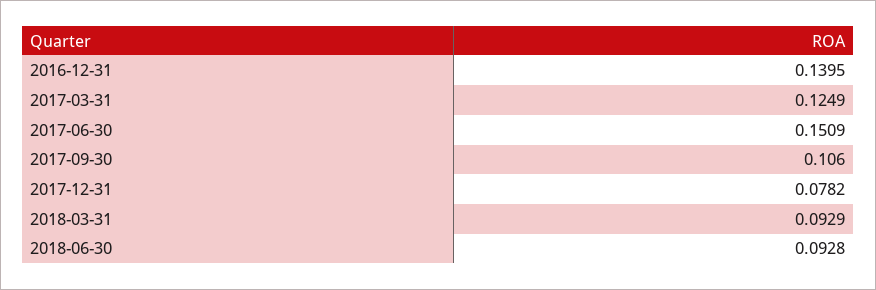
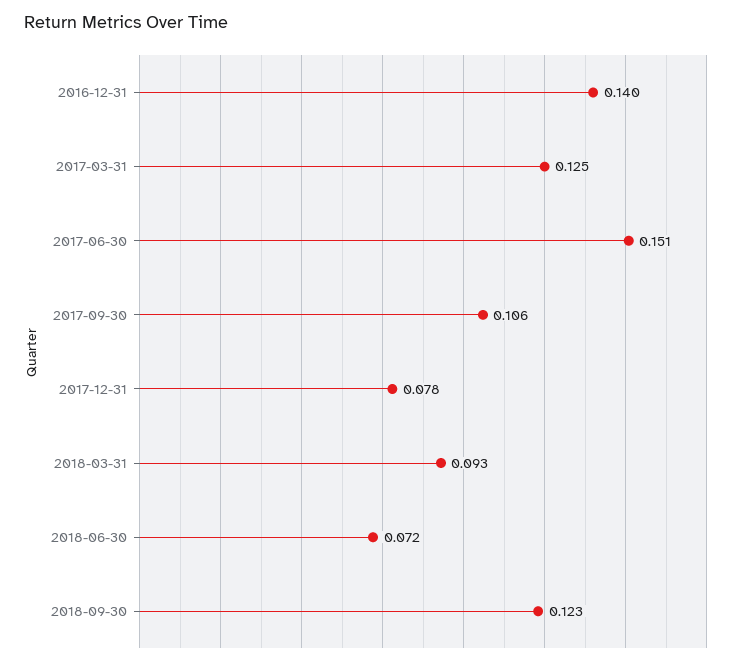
2018-06-30: 0.0928 -> 0.072
2018-09-30: none -> 0.123

